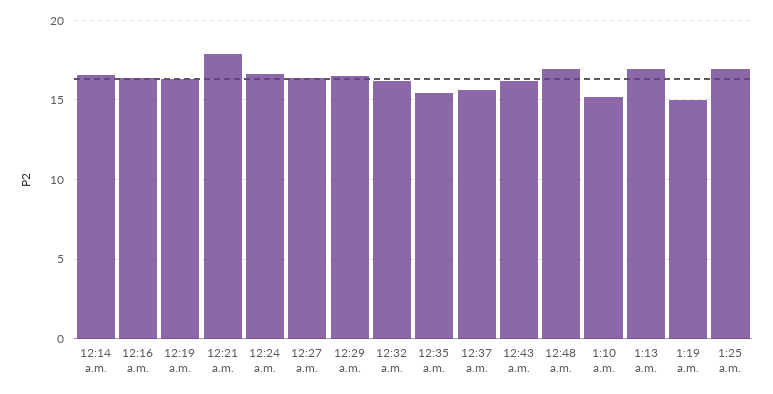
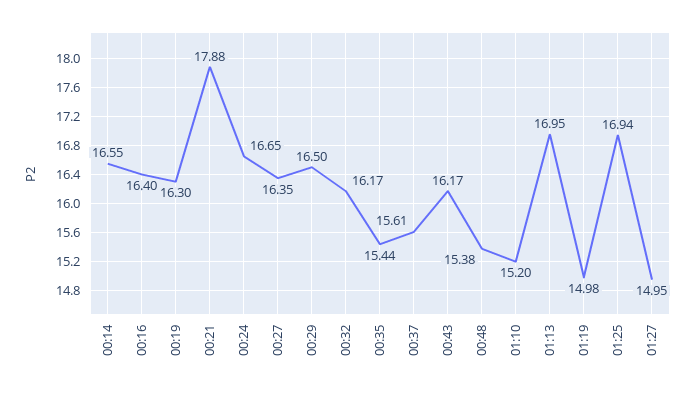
12:48 a.m.: 17 -> 15.38
01:27: none -> 14.95

